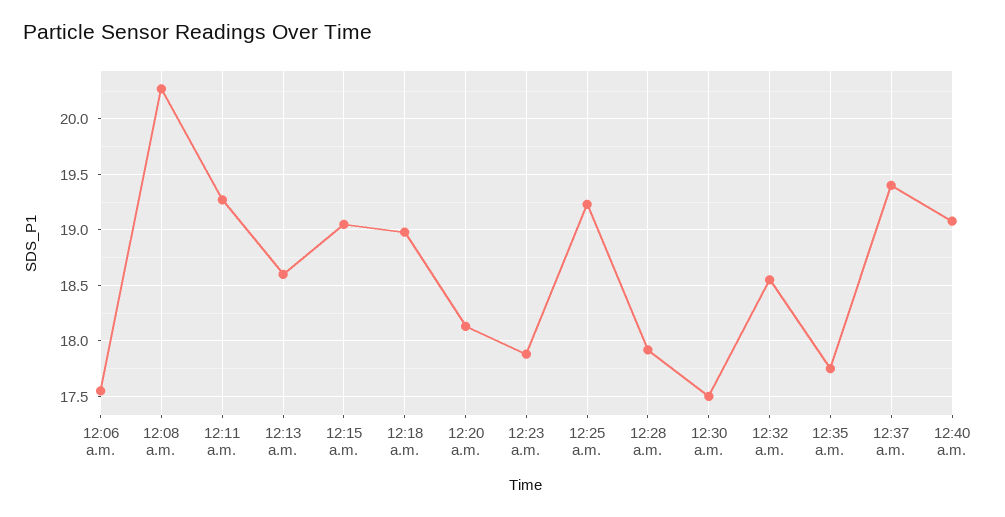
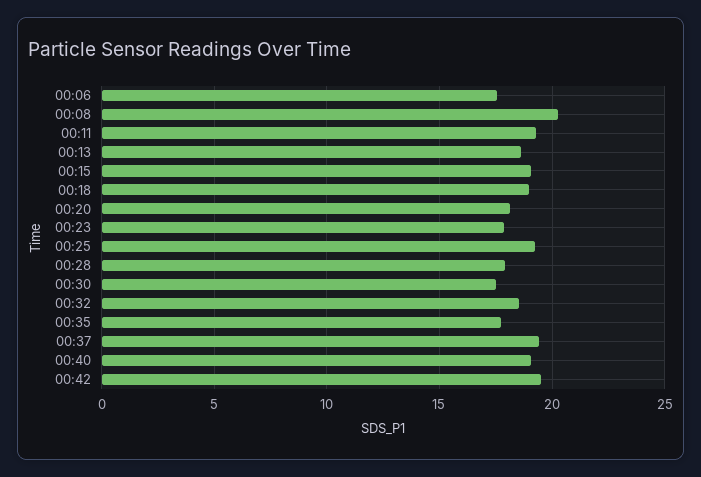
00:42: none -> 19.5

